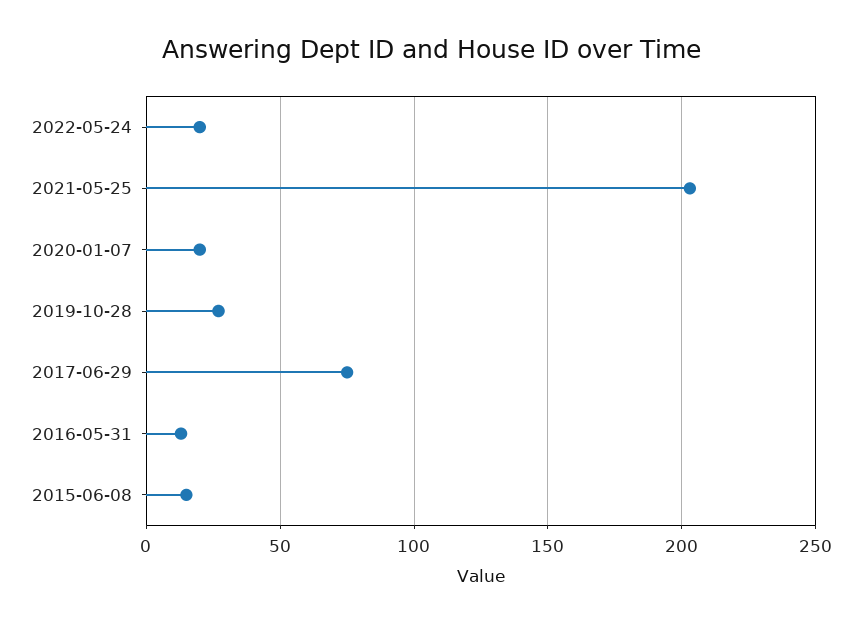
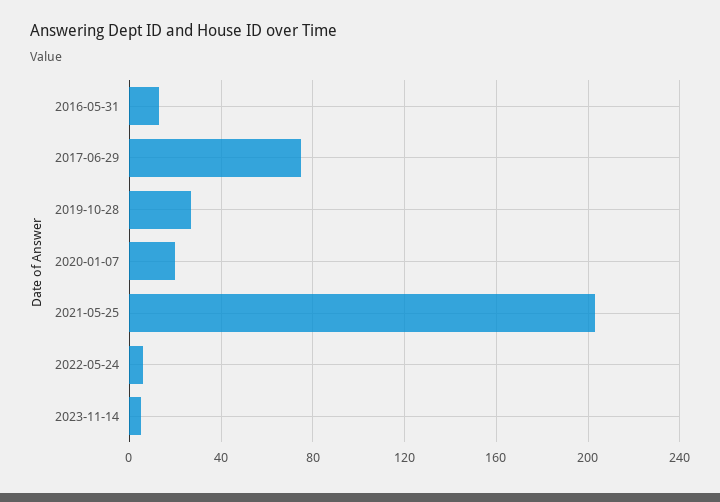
2022-05-24: 20 -> 5
2015-06-08: 15 -> none
2023-11-14: none -> 5

